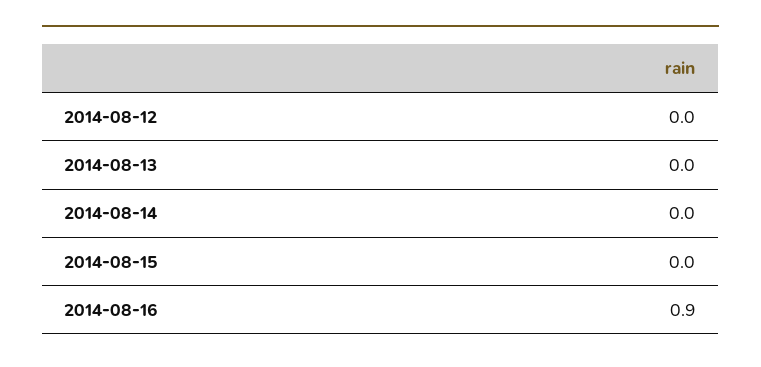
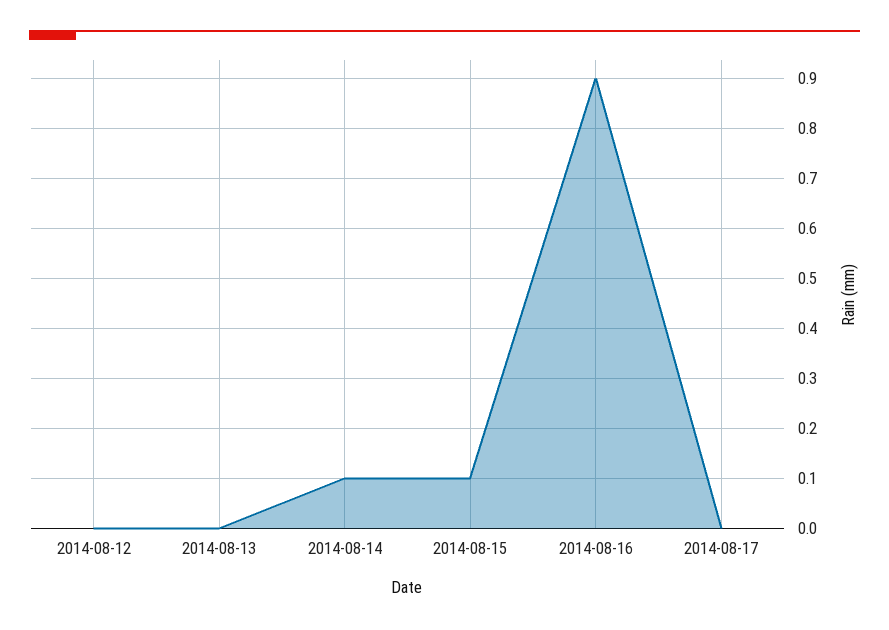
2014-08-14: 0 -> 0.1
2014-08-15: 0 -> 0.1
2014-08-17: none -> 0

